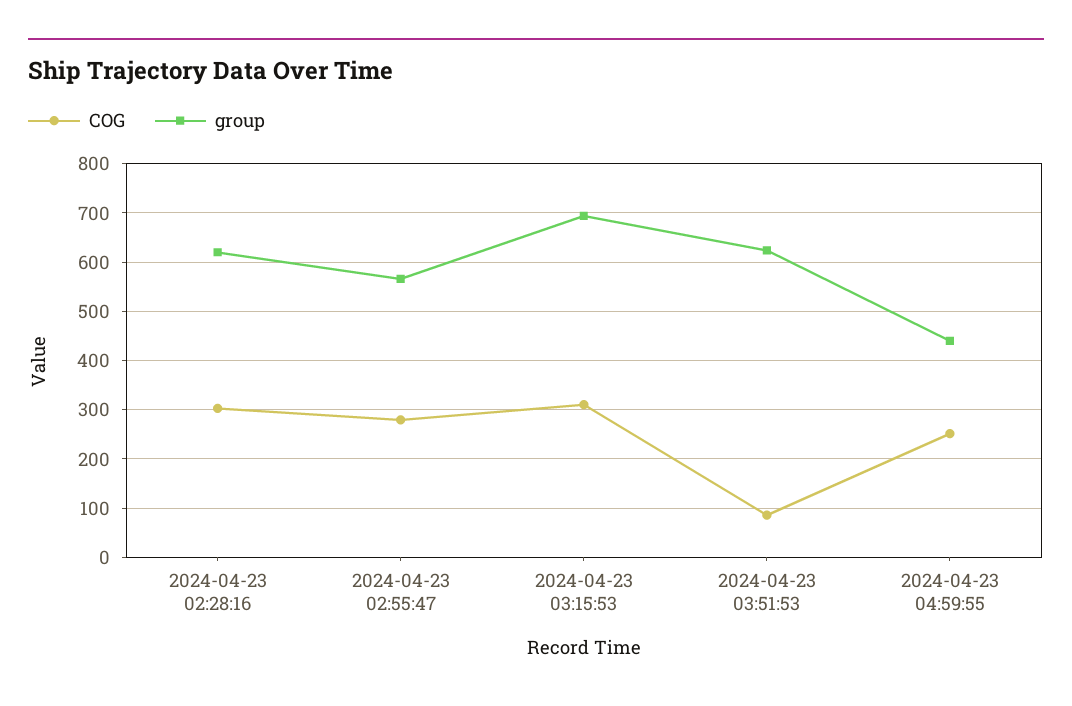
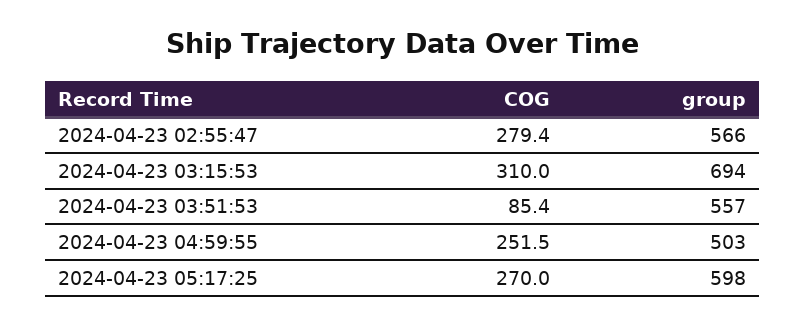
COG, 2024-04-23 02:28:16: 300 -> none
group, 2024-04-23 02:28:16: 620 -> none
group, 2024-04-23 03:51:53: 620 -> 557
group, 2024-04-23 04:59:55: 440 -> 503
COG, 2024-04-23 05:17:25: none -> 270
group, 2024-04-23 05:17:25: none -> 598

